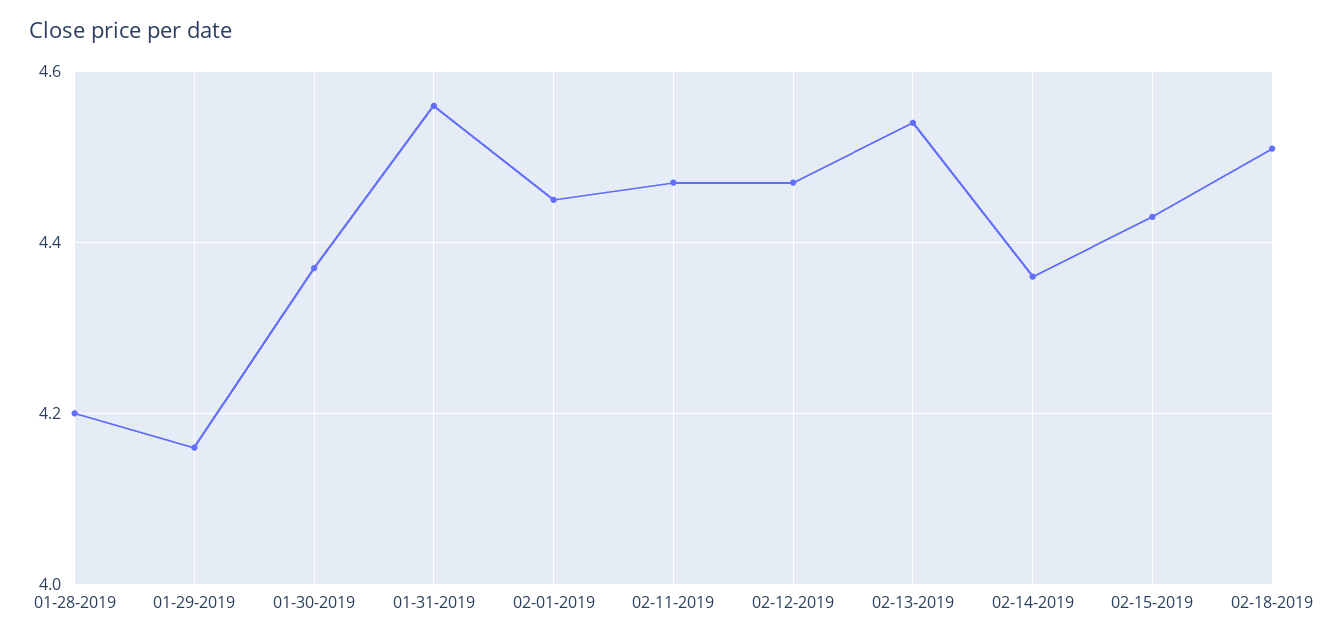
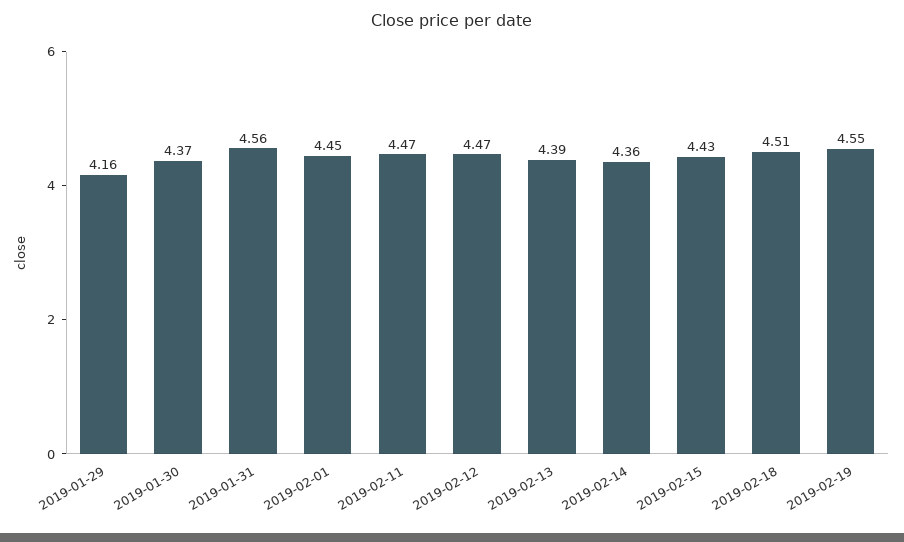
01-28-2019: 4.2 -> none
02-13-2019: 4.55 -> 4.39
2019-02-19: none -> 4.55

